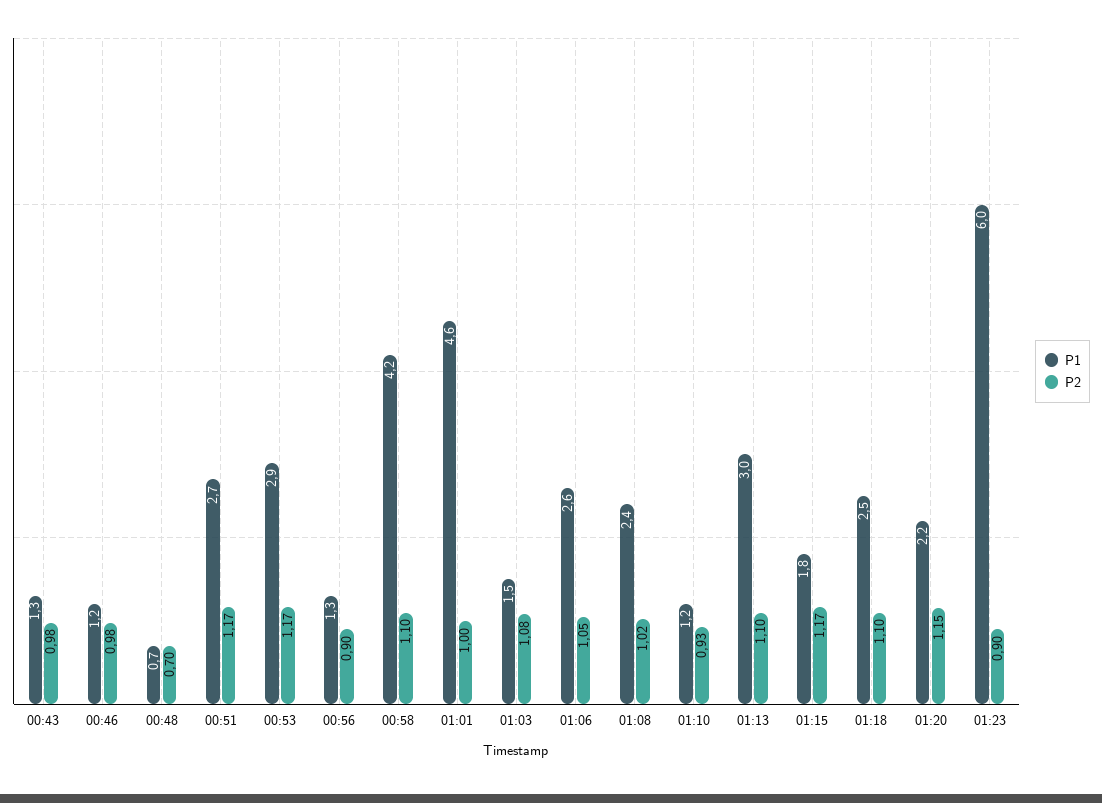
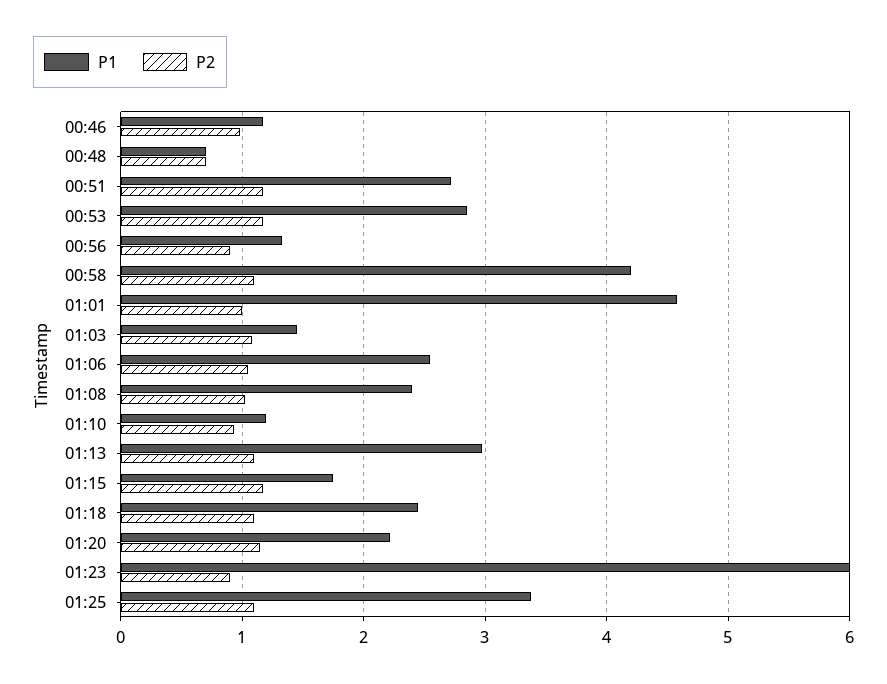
P1, 00:43: 1.3 -> none
P2, 00:43: 0.98 -> none
P1, 01:25: none -> 3.4
P2, 01:25: none -> 1.1

